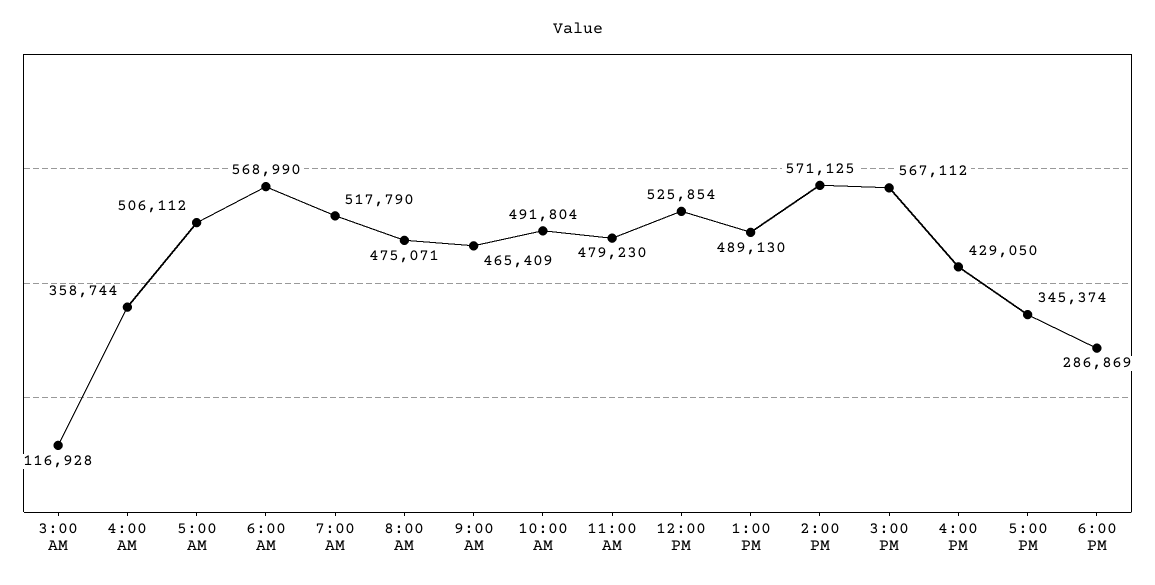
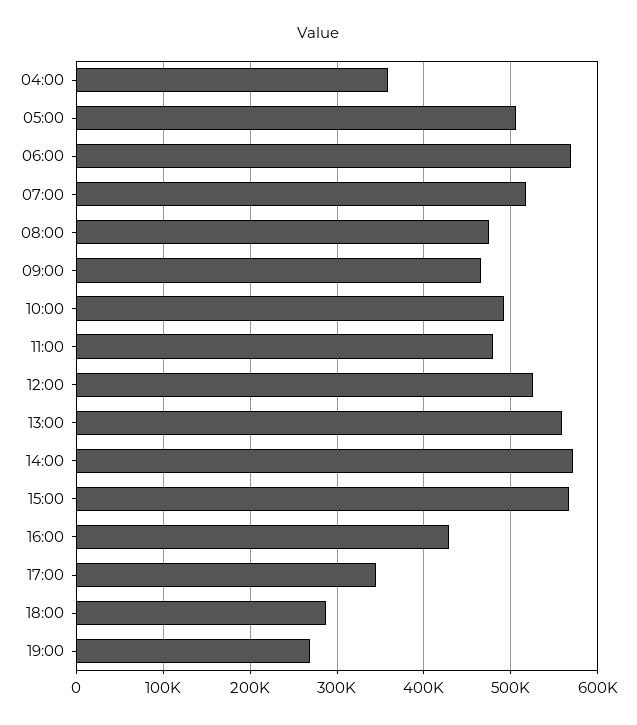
3:00 AM: 116928 -> none
1:00 PM: 489130 -> 560000
19:00: none -> 270000

